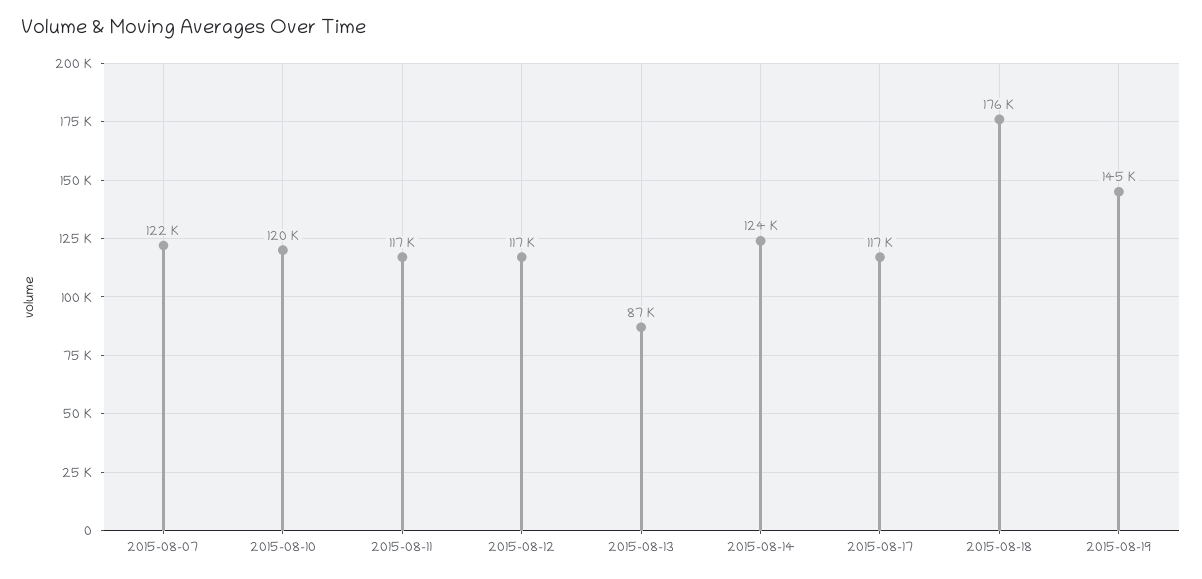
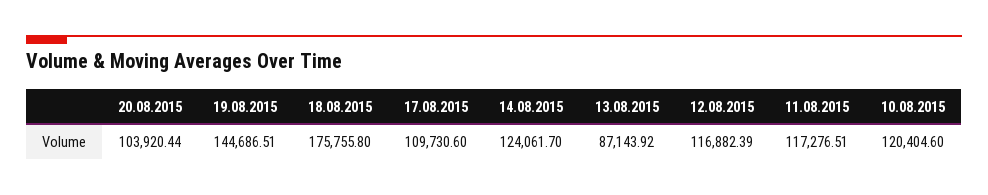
2015-08-07: 122000 -> none
2015-08-17: 117000 -> 109730.6
20.08.2015: none -> 103920.44

